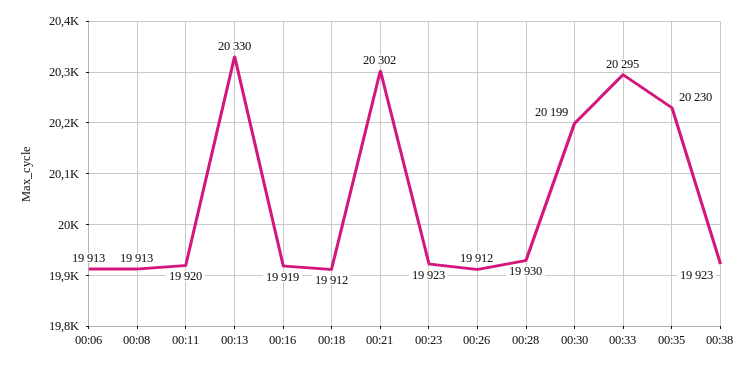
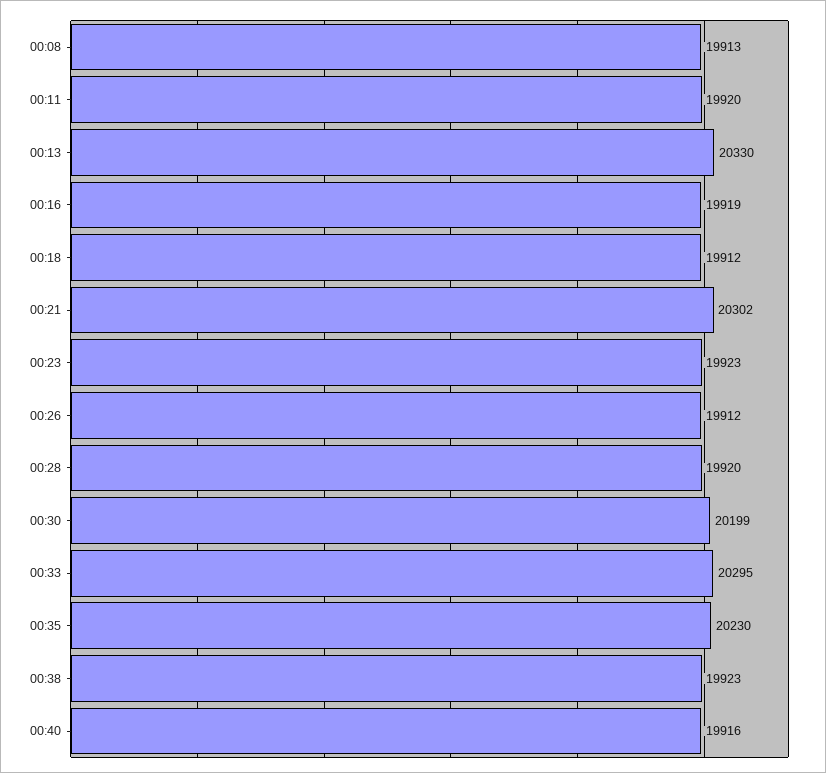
00:06: 19913 -> none
00:28: 19930 -> 19920
00:40: none -> 19916

